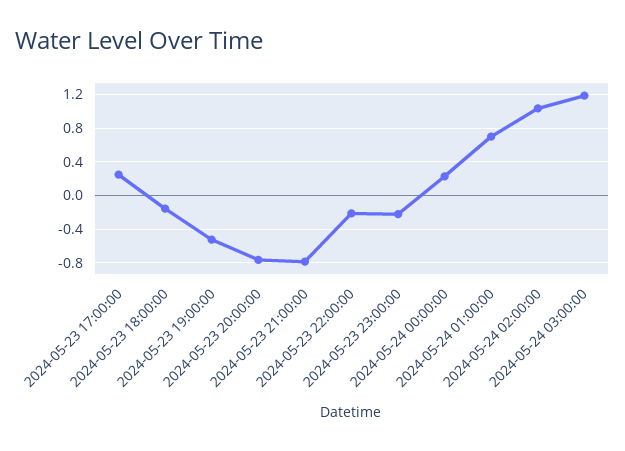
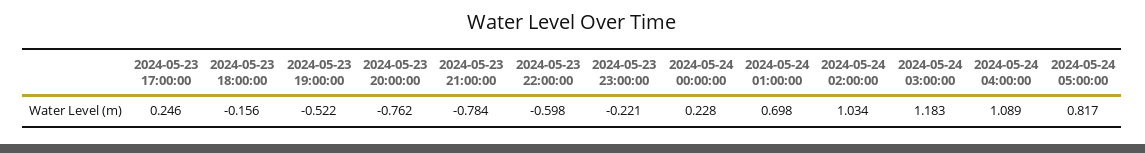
2024-05-23 22:00:00: -0.2 -> -0.598
2024-05-24 04:00:00: none -> 1.089
2024-05-24 05:00:00: none -> 0.817

